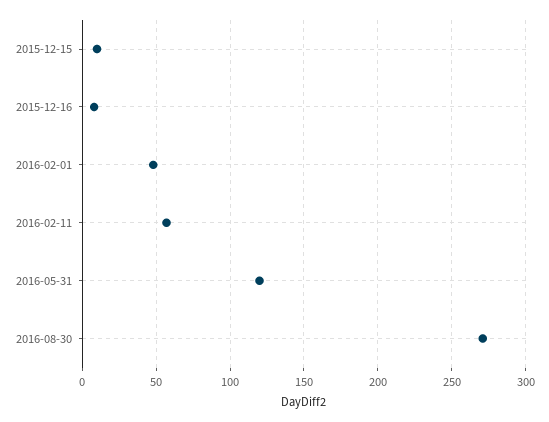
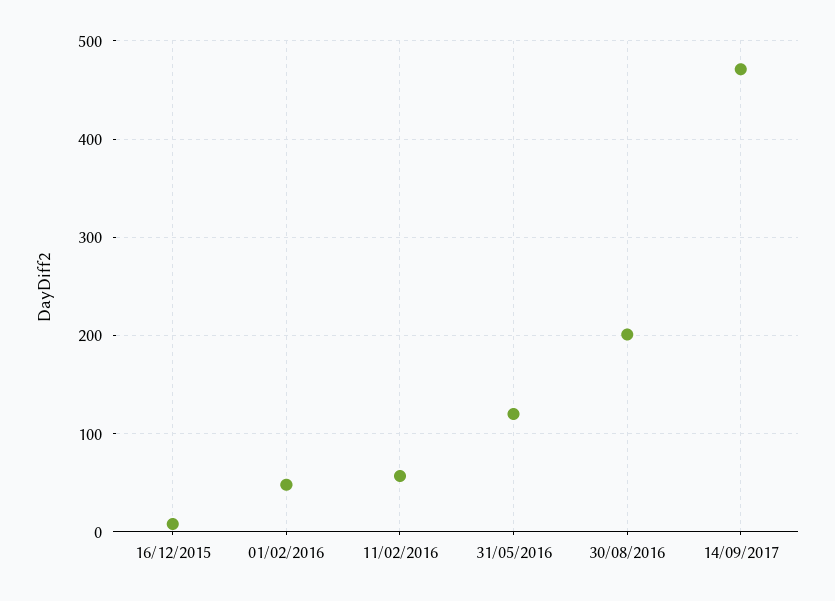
2015-12-15: 10 -> none
2016-08-30: 270 -> 200
14/09/2017: none -> 470

